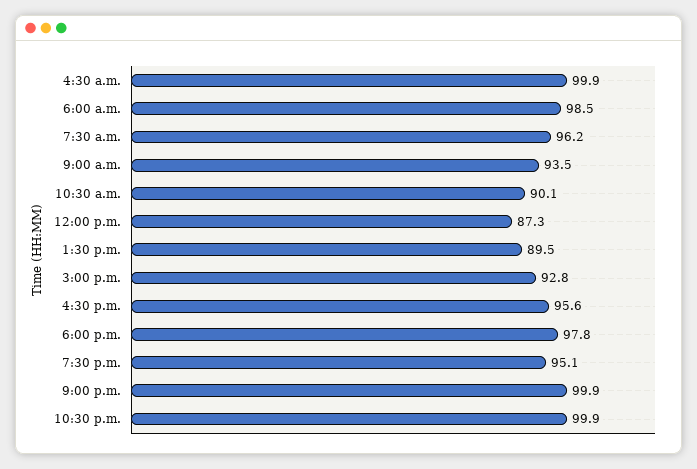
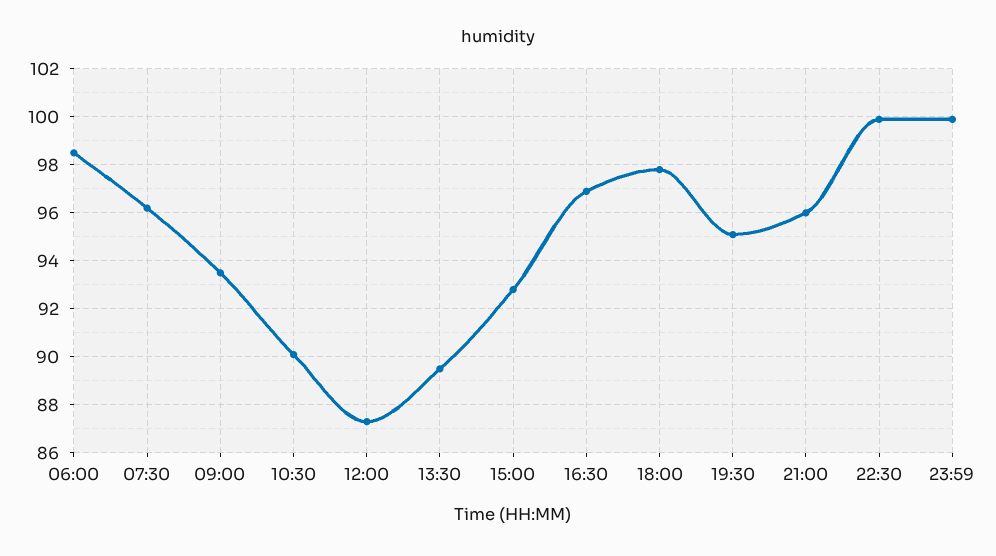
4:30 a.m.: 99.9 -> none
4:30 p.m.: 95.6 -> 97
9:00 p.m.: 99.9 -> 96
23:59: none -> 100

